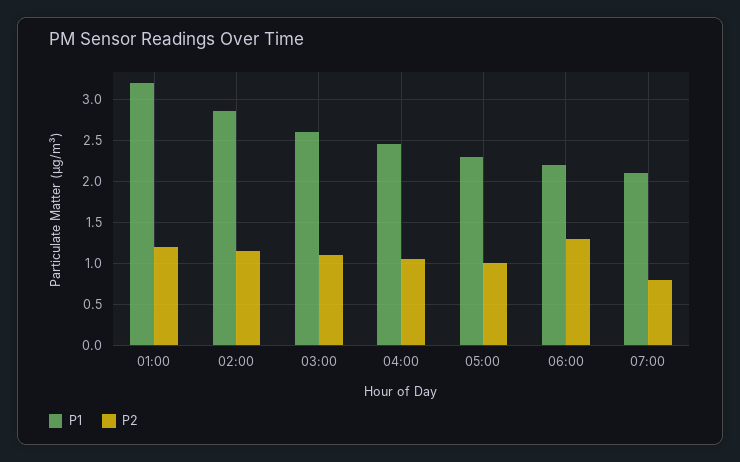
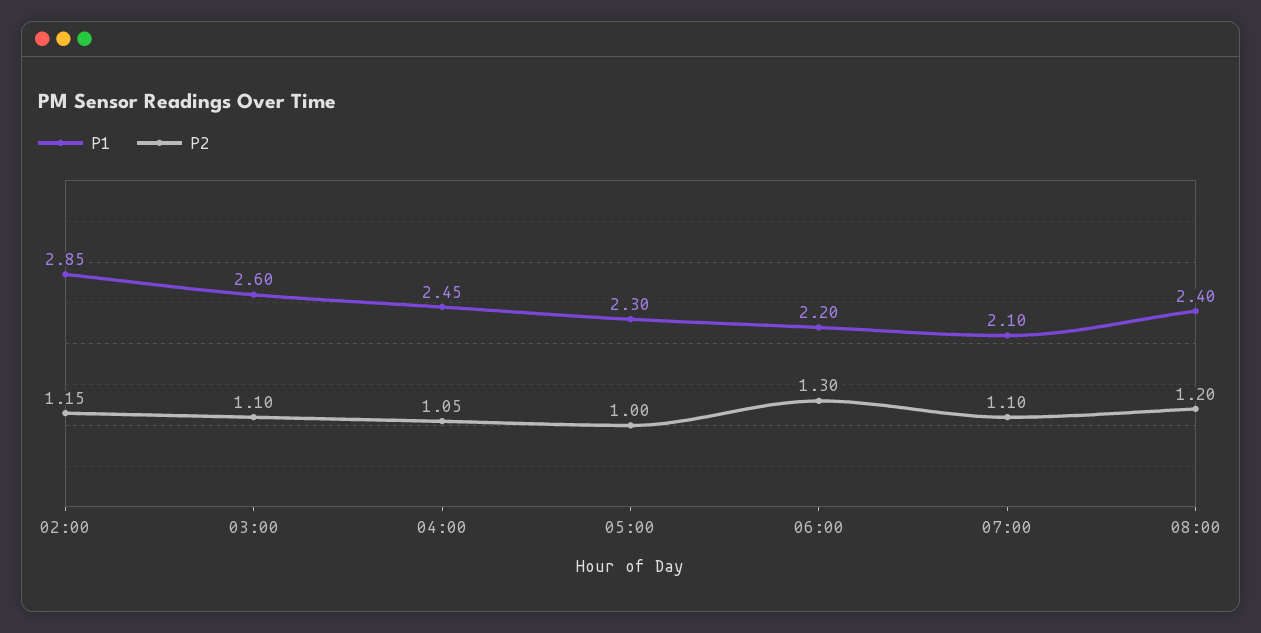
P1, 01:00: 3.2 -> none
P2, 01:00: 1.2 -> none
P2, 07:00: 0.8 -> 1.1
P1, 08:00: none -> 2.4
P2, 08:00: none -> 1.2

